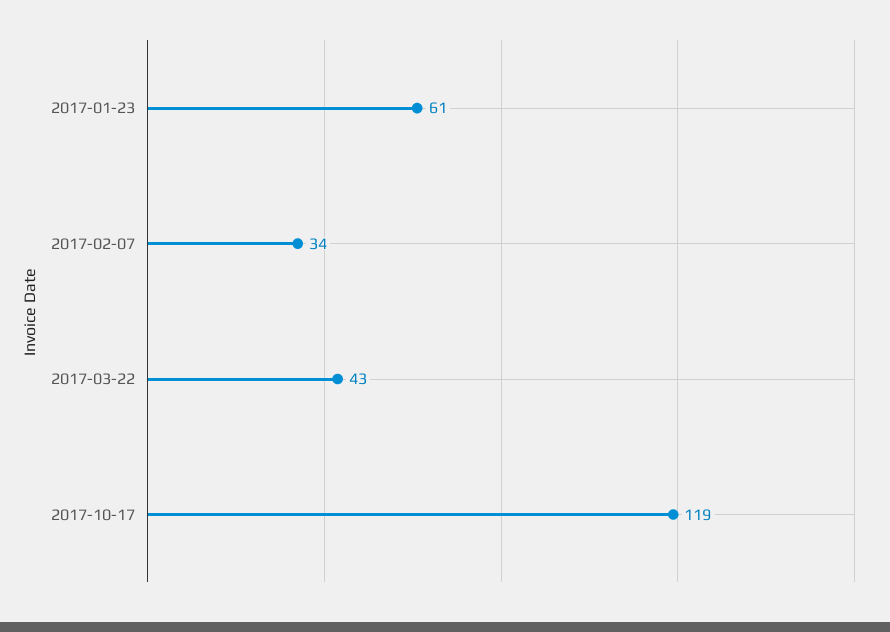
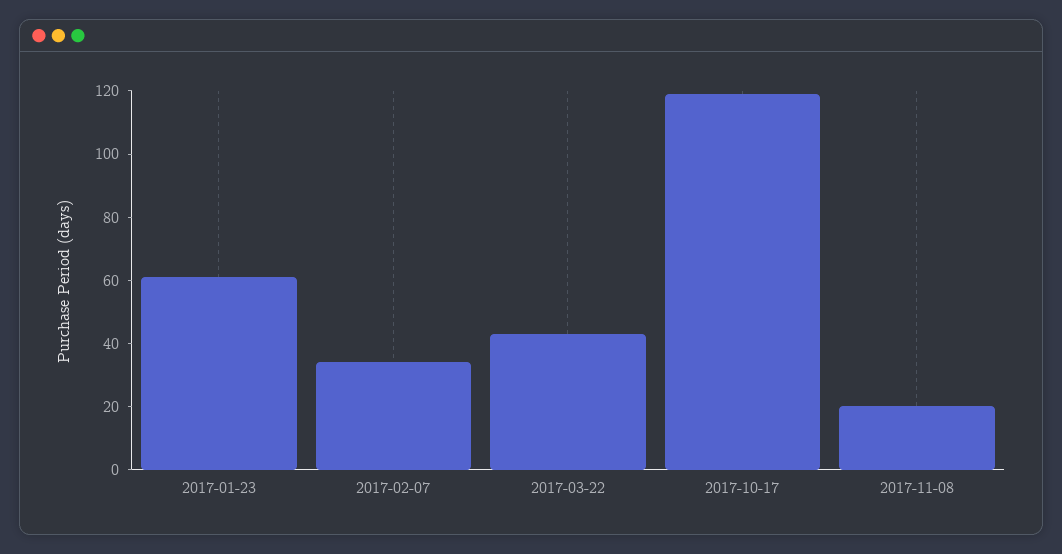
2017-11-08: none -> 20

